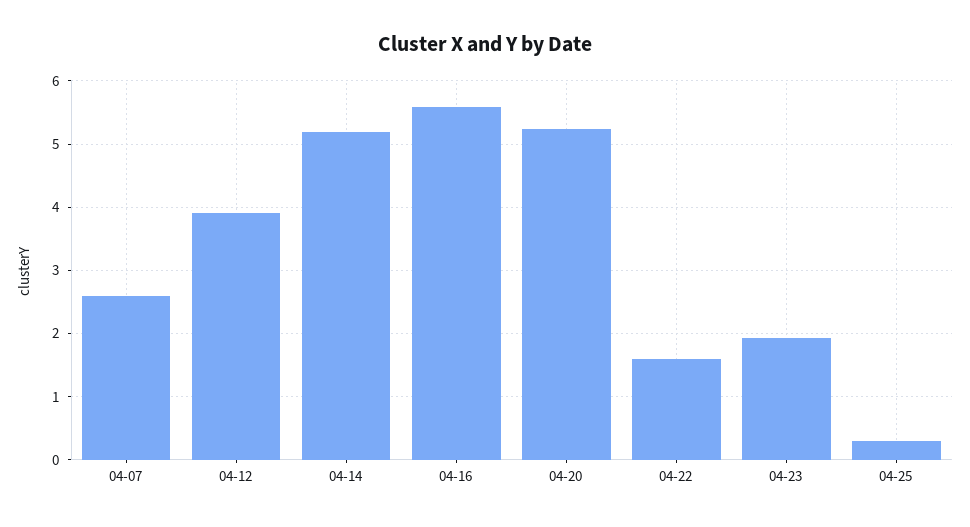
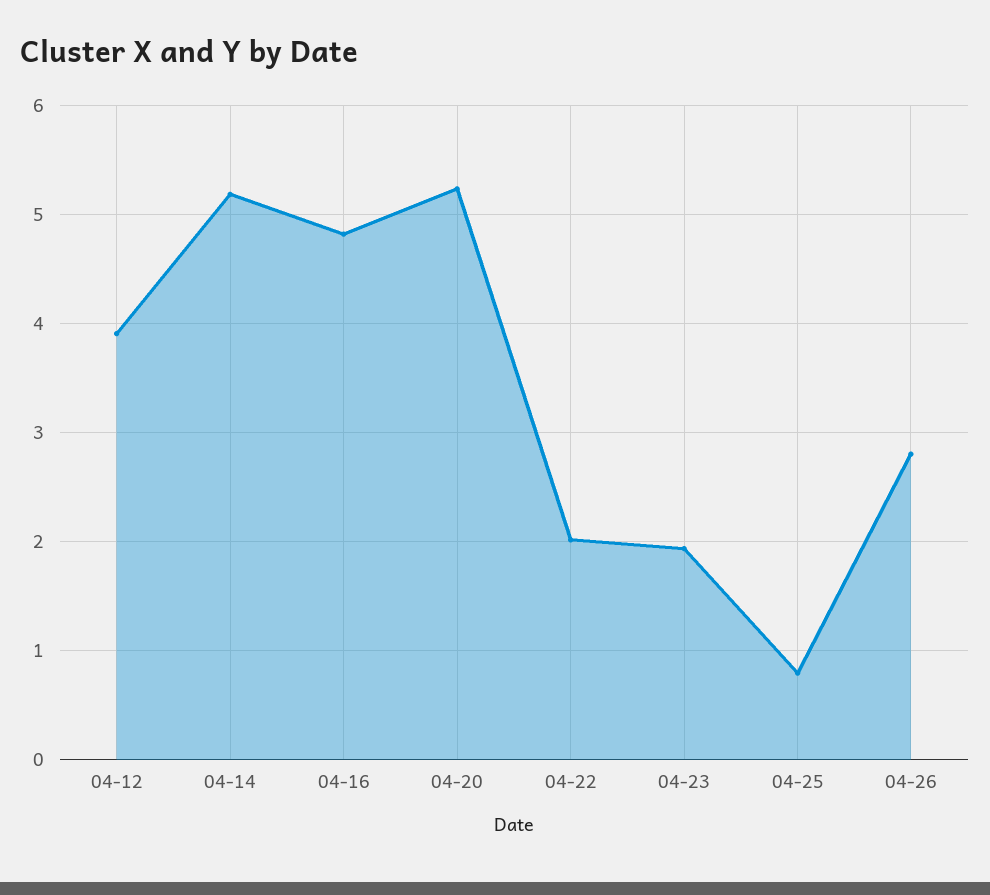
04-07: 2.6 -> none
04-16: 5.6 -> 4.8
04-22: 1.6 -> 2
04-25: 0.3 -> 0.8
04-26: none -> 2.8

